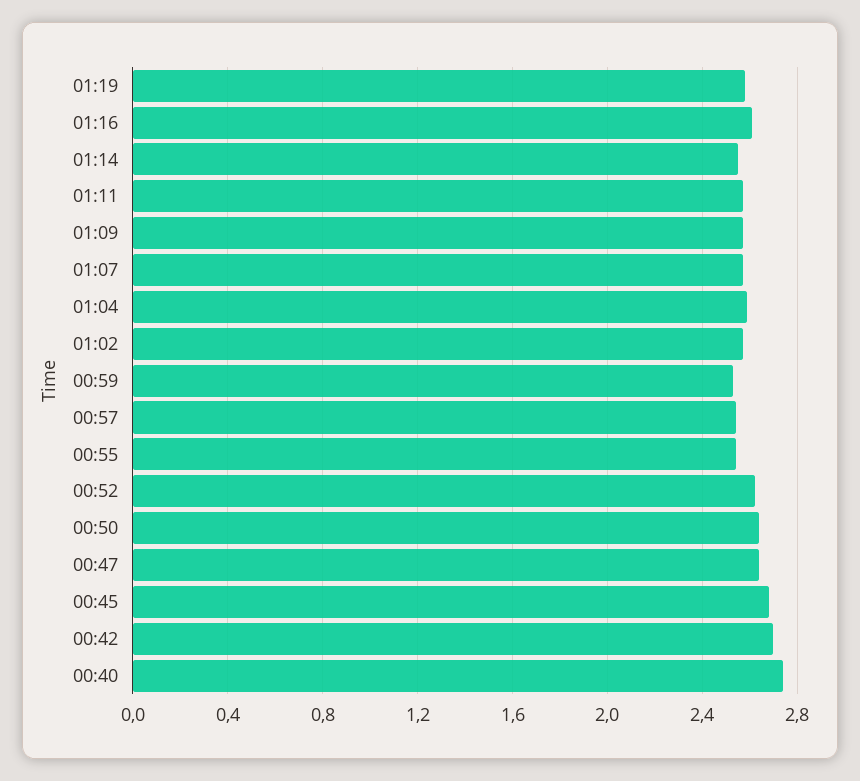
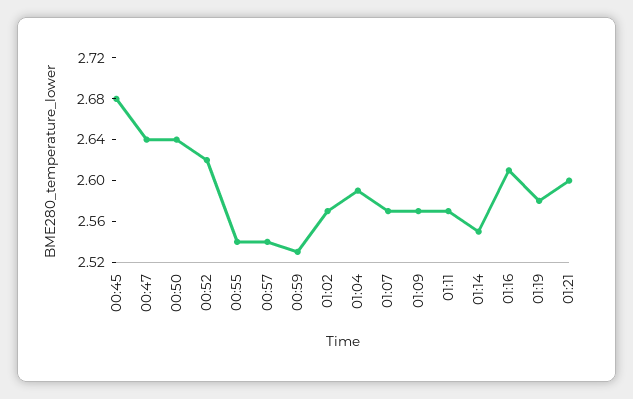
00:42: 2.7 -> none
00:40: 2.75 -> none
01:21: none -> 2.6

